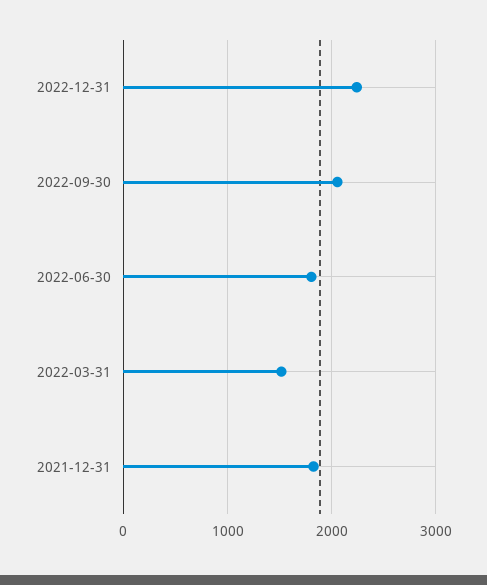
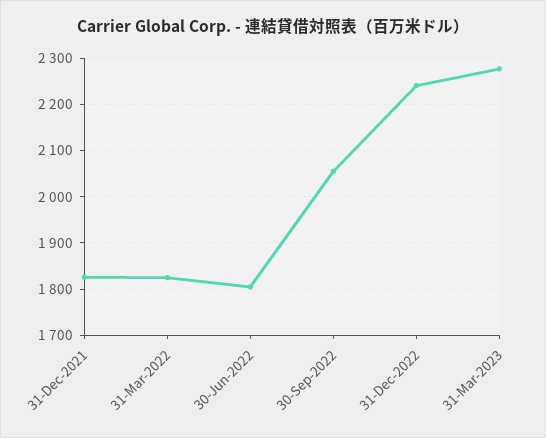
2022-03-31: 1500 -> 1820
31-Mar-2023: none -> 2280

